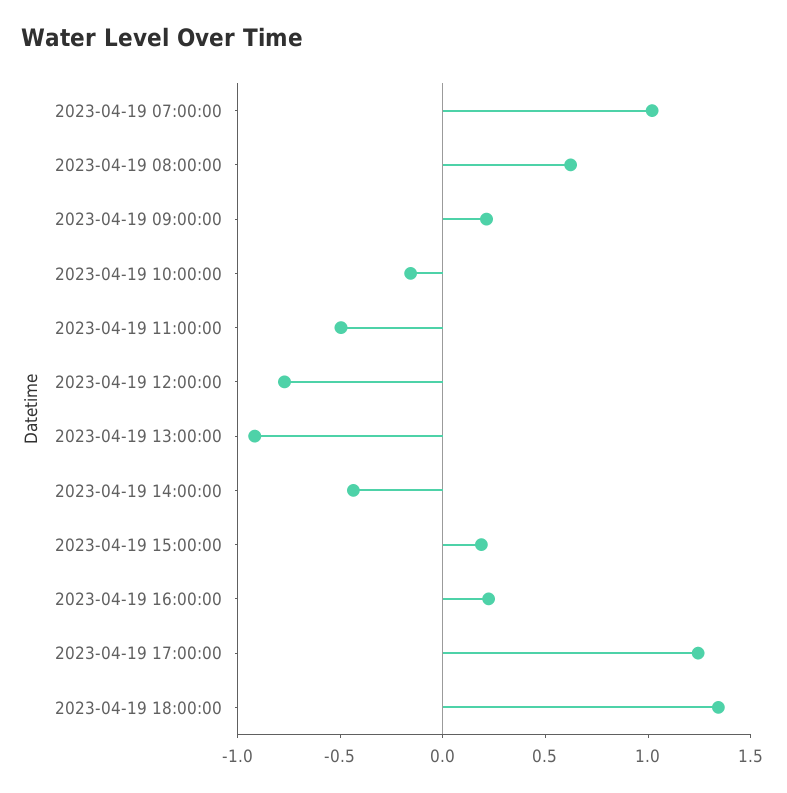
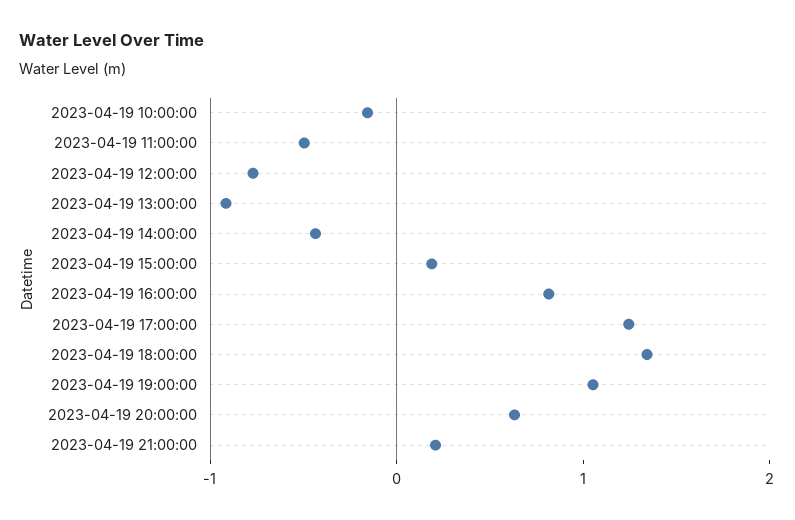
2023-04-19 07:00:00: 1 -> none
2023-04-19 08:00:00: 0.6 -> none
2023-04-19 09:00:00: 0.2 -> none
2023-04-19 16:00:00: 0.2 -> 0.8
2023-04-19 19:00:00: none -> 1
2023-04-19 20:00:00: none -> 0.6
2023-04-19 21:00:00: none -> 0.2

